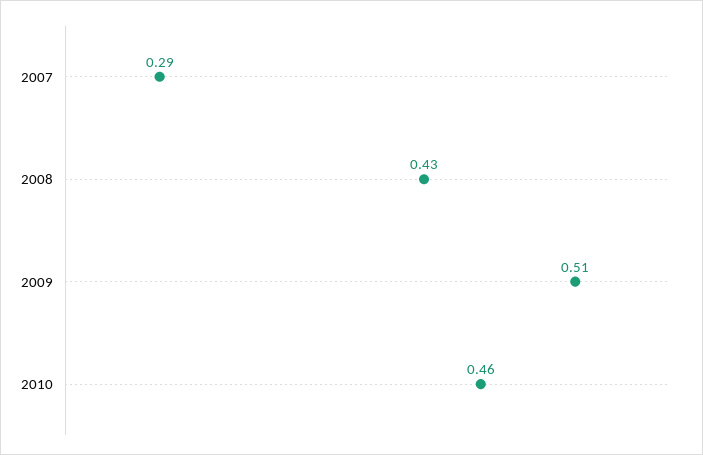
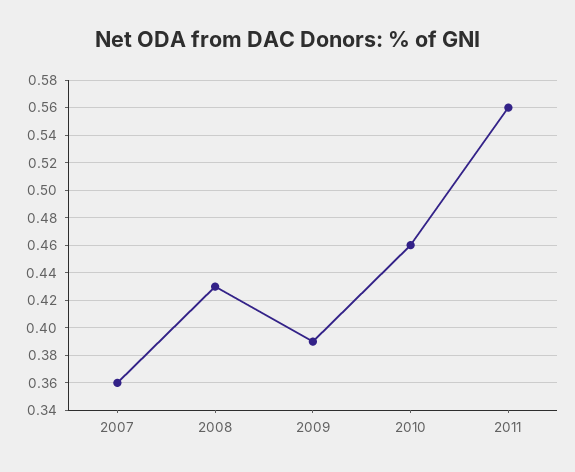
2007: 0.29 -> 0.36
2009: 0.51 -> 0.39
2011: none -> 0.56

